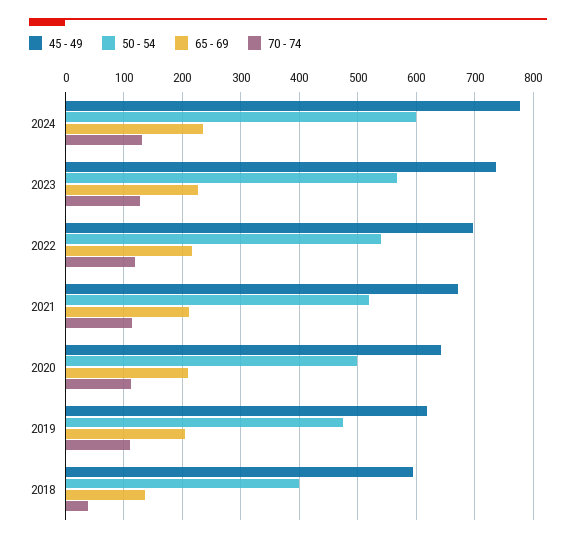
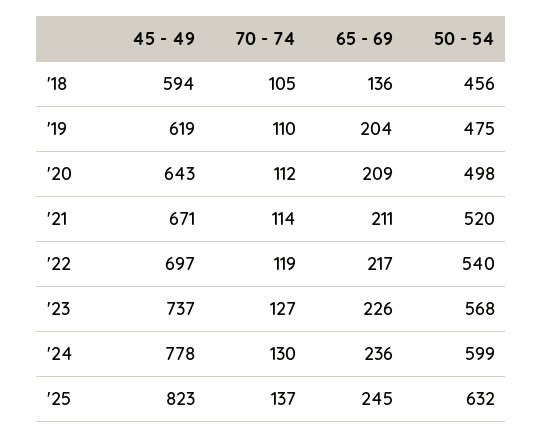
50 - 54, 2018: 400 -> 456
70 - 74, 2018: 40 -> 105
45 - 49, '25: none -> 823
70 - 74, '25: none -> 137
65 - 69, '25: none -> 245
50 - 54, '25: none -> 632

